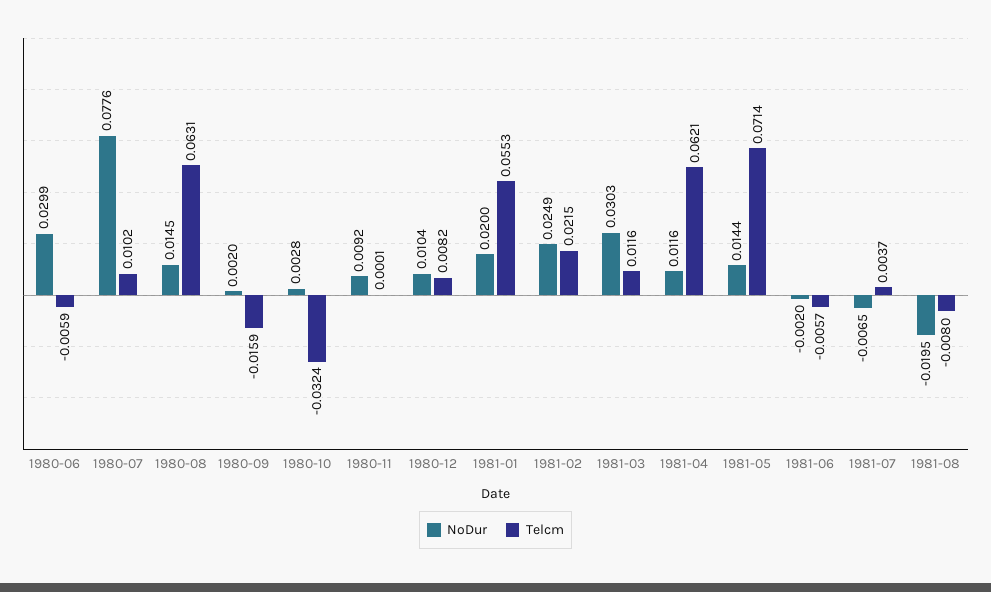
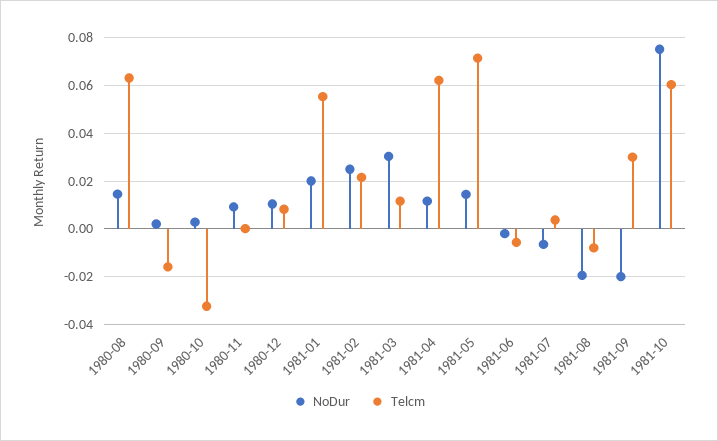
NoDur, 1980-06: 0.0299 -> none
Telcm, 1980-06: -0.0059 -> none
NoDur, 1980-07: 0.0776 -> none
Telcm, 1980-07: 0.0102 -> none
NoDur, 1981-09: none -> -0.02
Telcm, 1981-09: none -> 0.03
NoDur, 1981-10: none -> 0.075
Telcm, 1981-10: none -> 0.06

